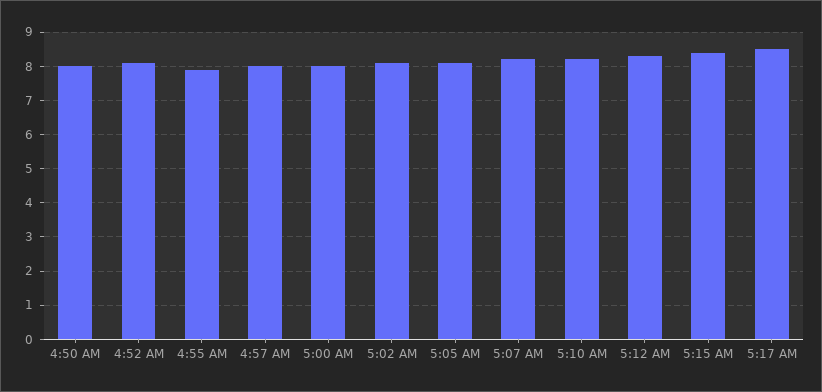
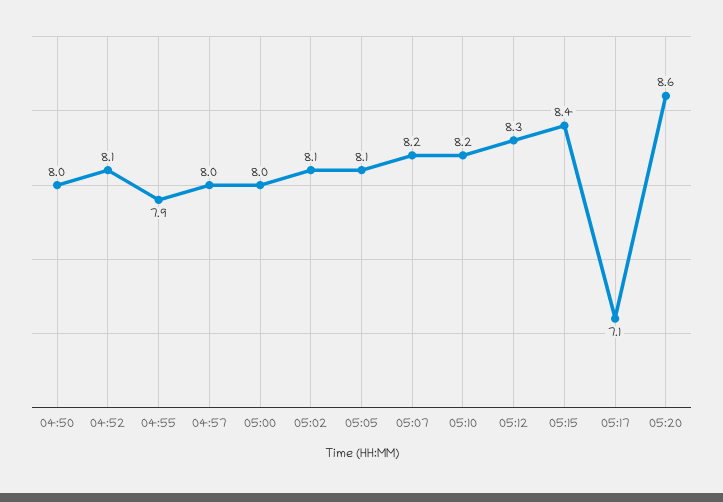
5:17 AM: 8.5 -> 7.1
05:20: none -> 8.6

